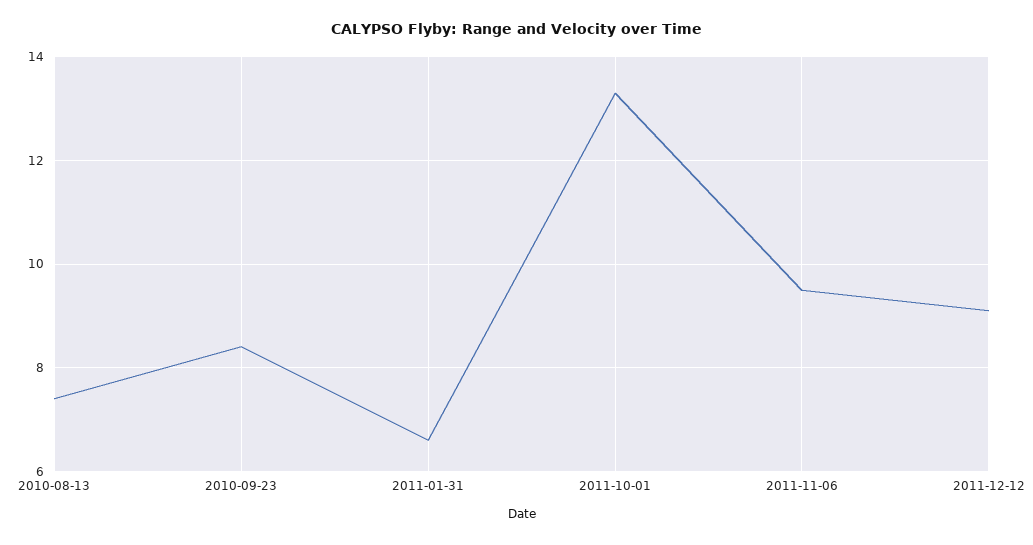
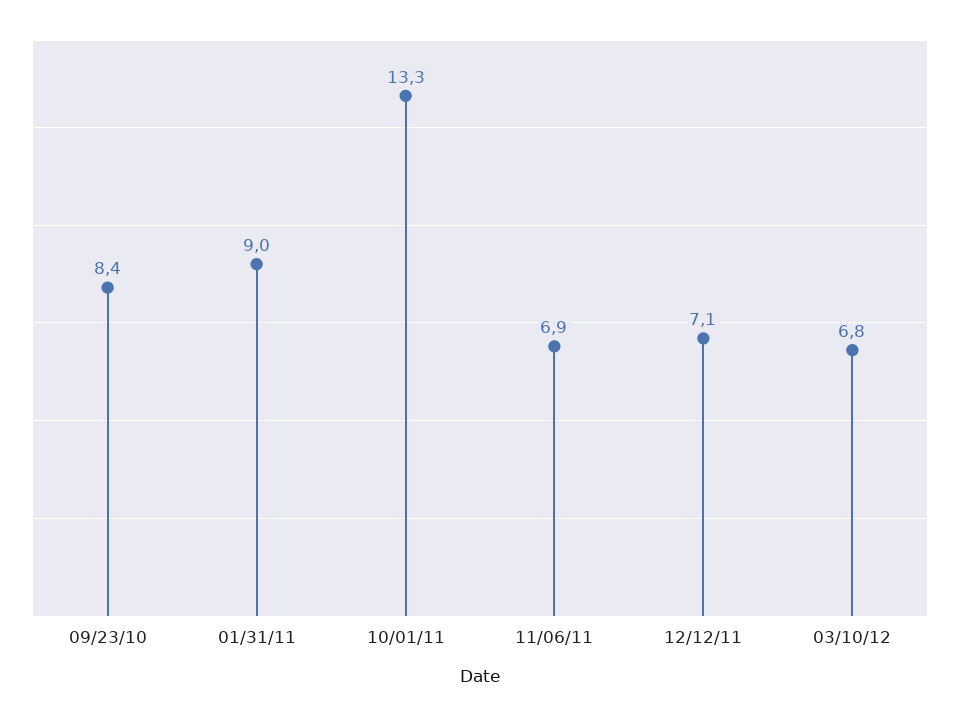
2010-08-13: 7.5 -> none
2011-01-31: 6.5 -> 9
2011-11-06: 9.5 -> 6.9
2011-12-12: 9 -> 7.1
03/10/12: none -> 6.8

